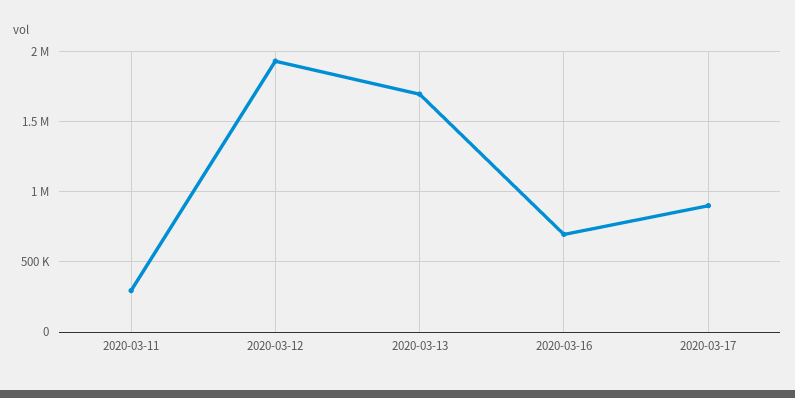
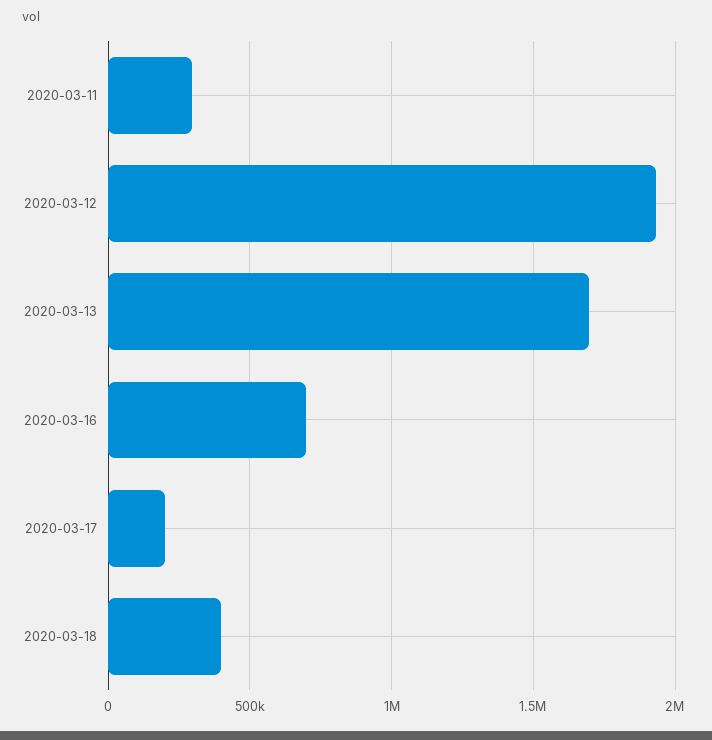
2020-03-17: 900000 -> 200000
2020-03-18: none -> 400000

